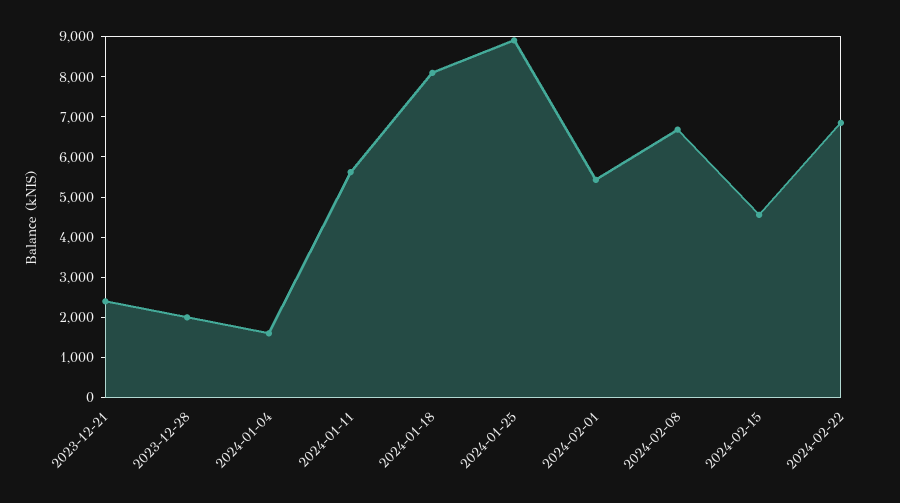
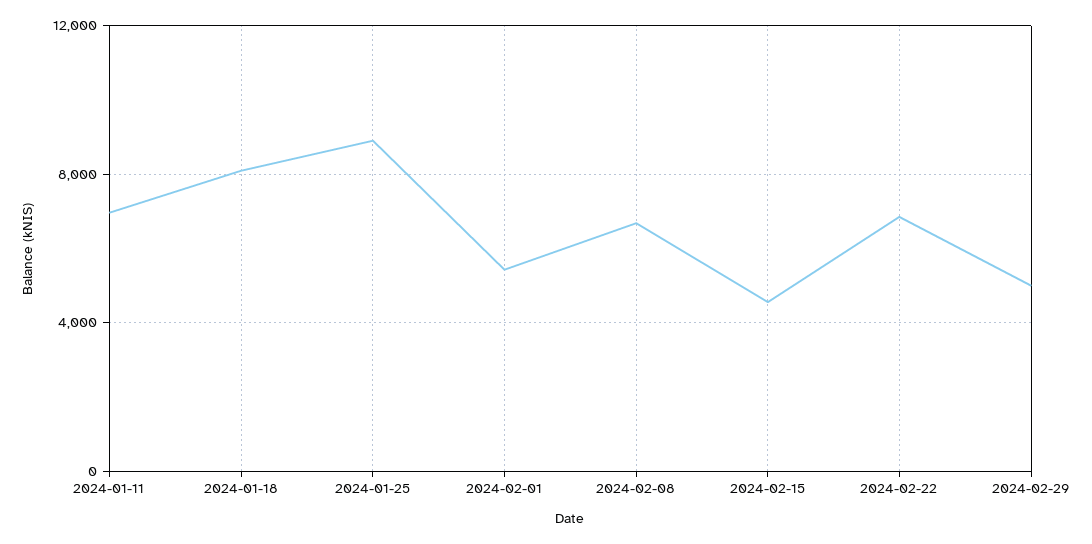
2023-12-21: 2400 -> none
2023-12-28: 2000 -> none
2024-01-04: 1600 -> none
2024-01-11: 5600 -> 7000
2024-02-29: none -> 5000

